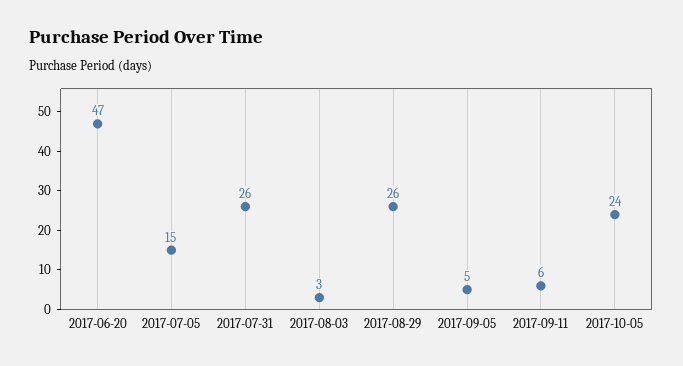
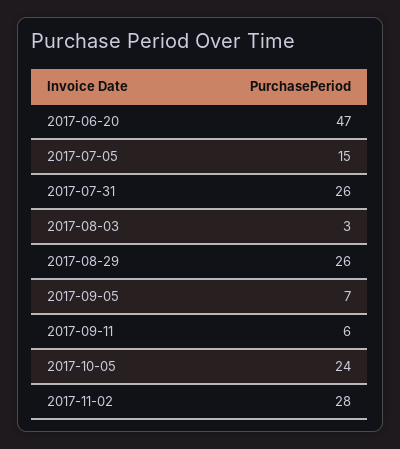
2017-09-05: 5 -> 7
2017-11-02: none -> 28

